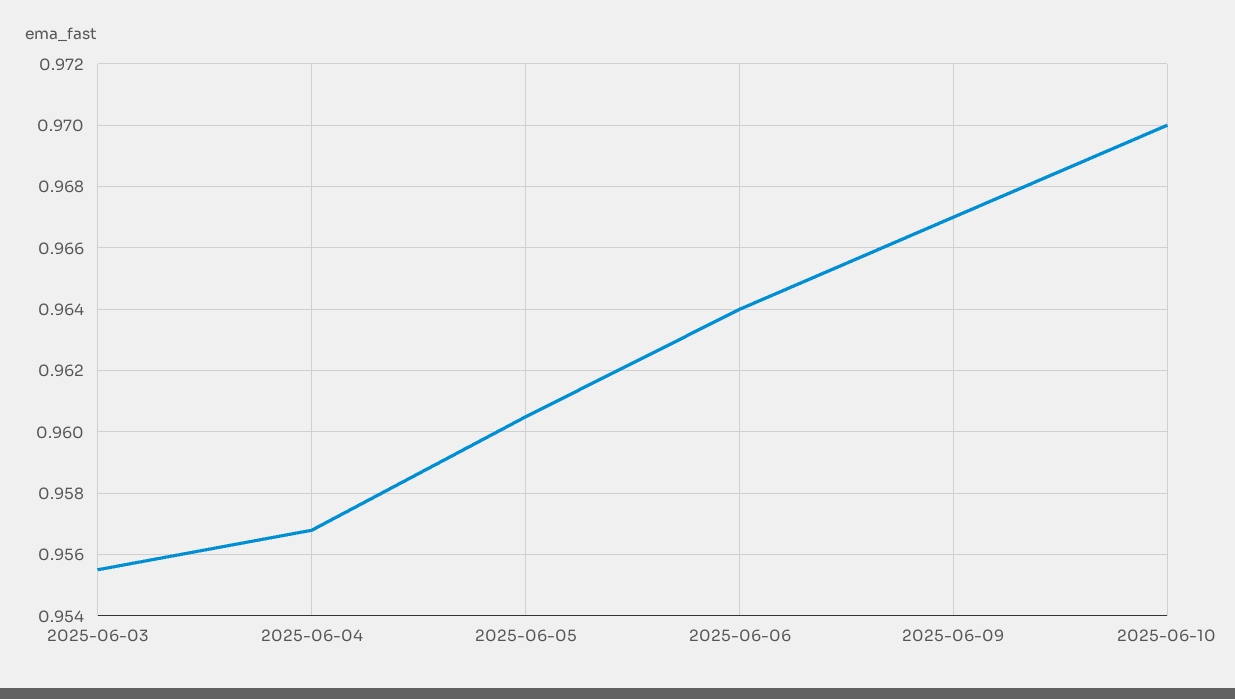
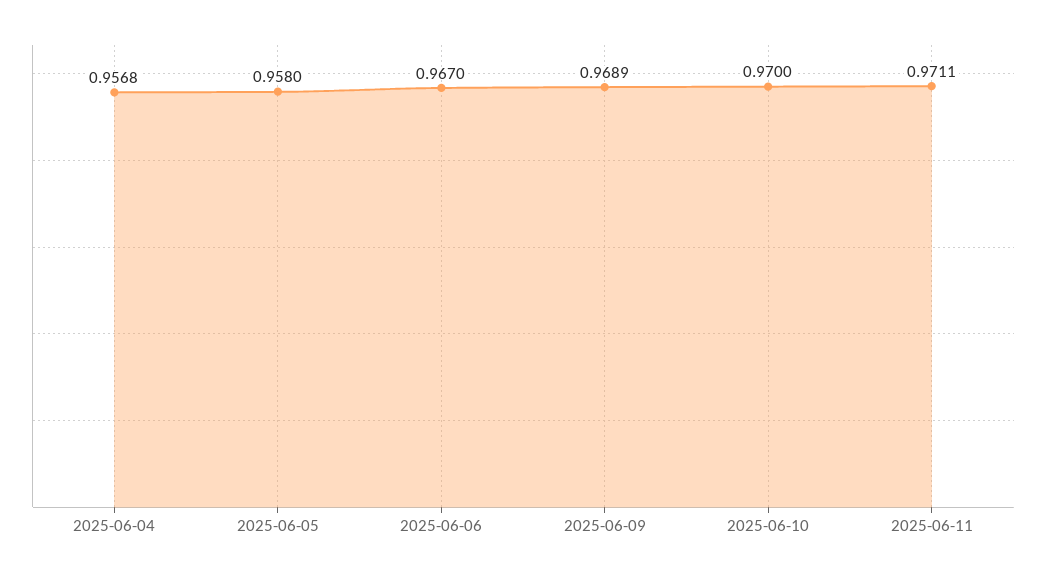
2025-06-03: 0.9555 -> none
2025-06-05: 0.9605 -> 0.958
2025-06-06: 0.964 -> 0.967
2025-06-09: 0.967 -> 0.9689
2025-06-11: none -> 0.9711

